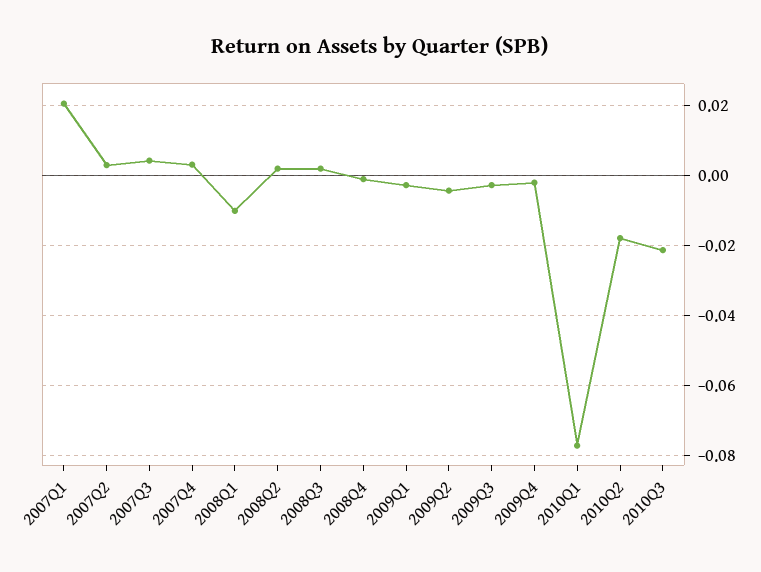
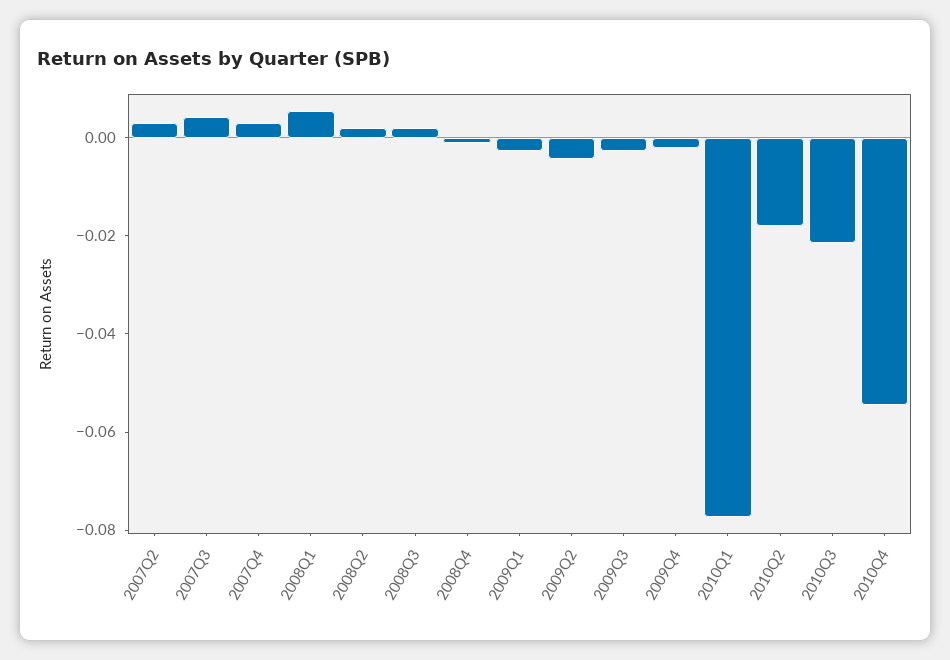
2007Q1: 0.02 -> none
2008Q1: -0.01 -> 0.005
2010Q4: none -> -0.055

